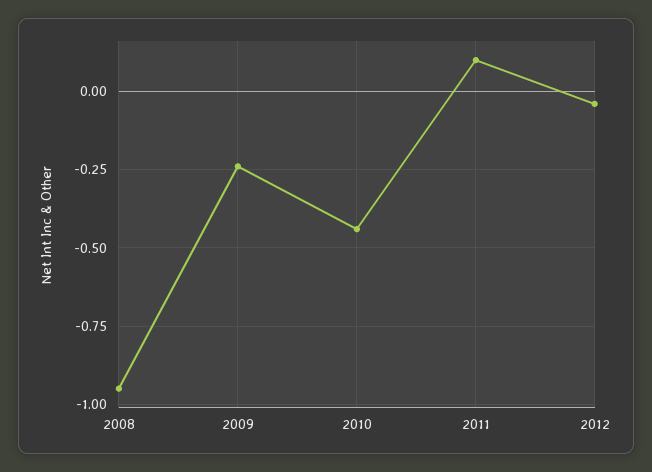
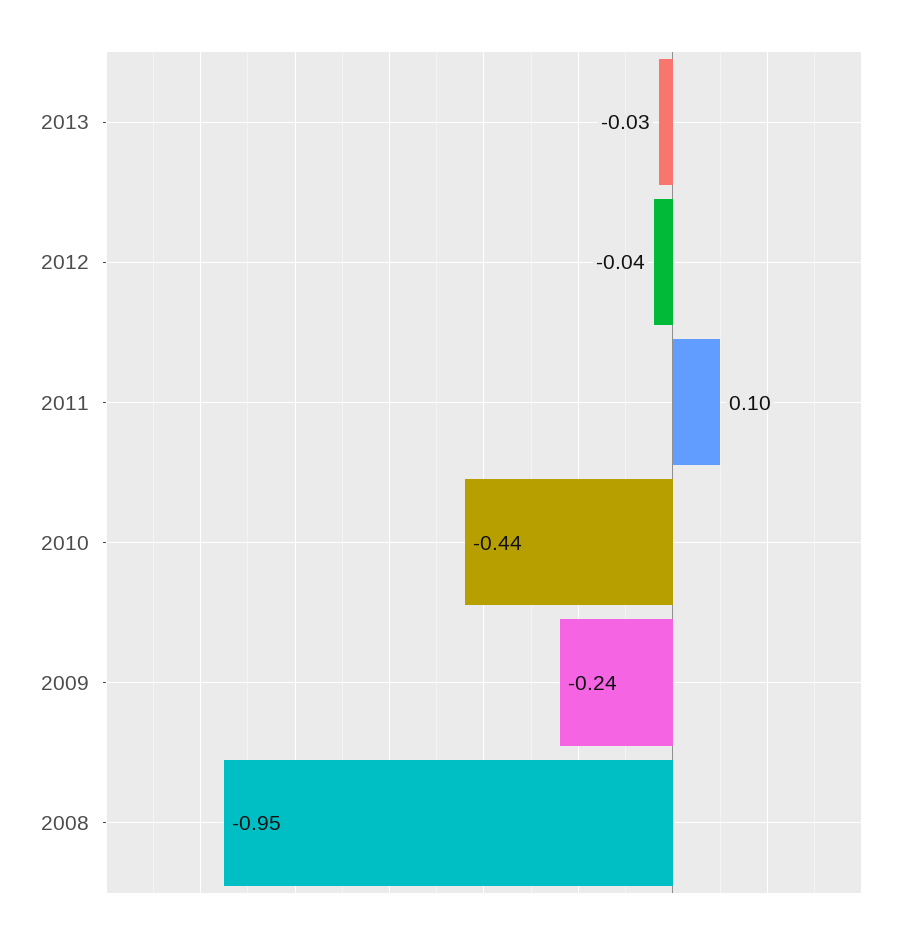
2013: none -> -0.03

